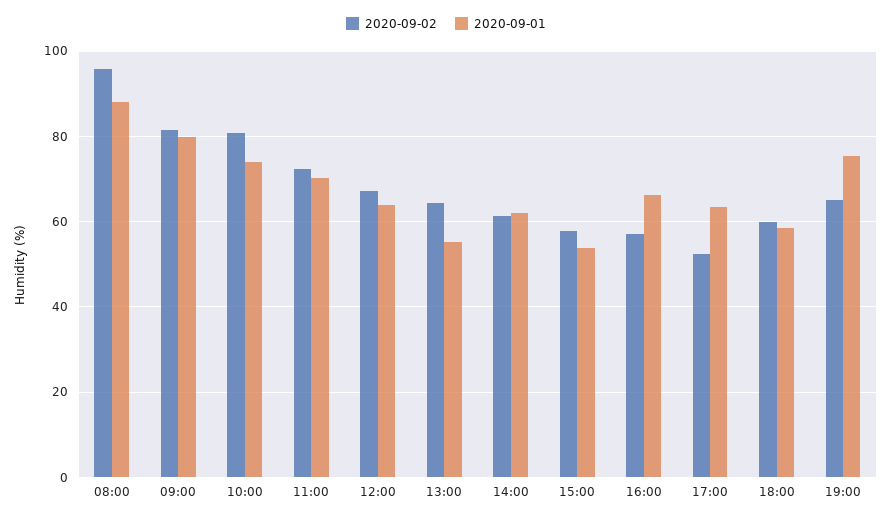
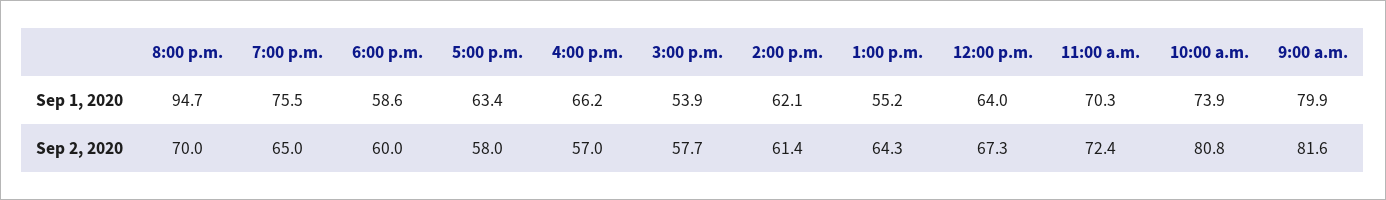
2020-09-02, 08:00: 96 -> none
2020-09-01, 08:00: 88 -> none
2020-09-02, 17:00: 52 -> 58
2020-09-01, 8:00 p.m.: none -> 94.7
2020-09-02, 8:00 p.m.: none -> 70

